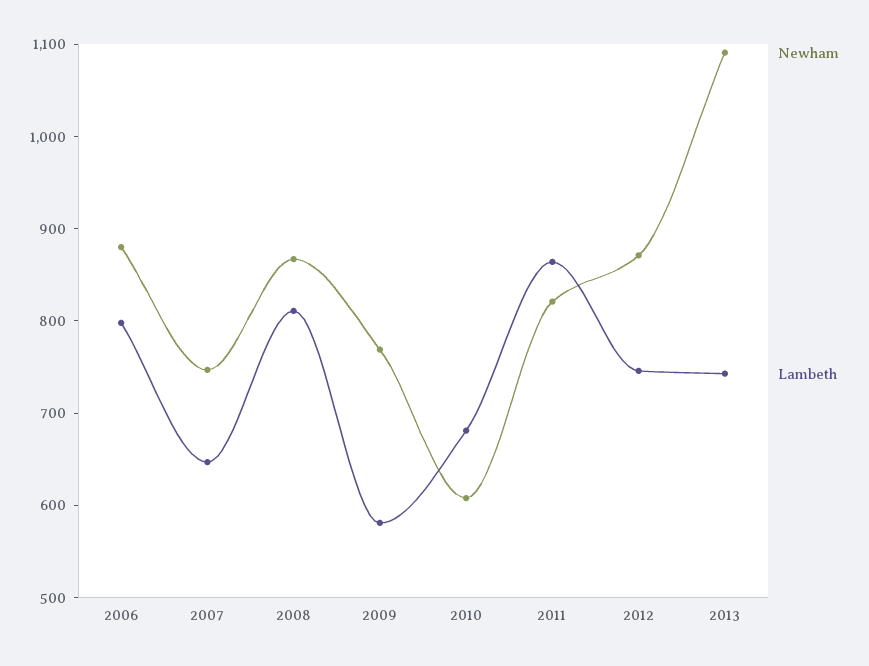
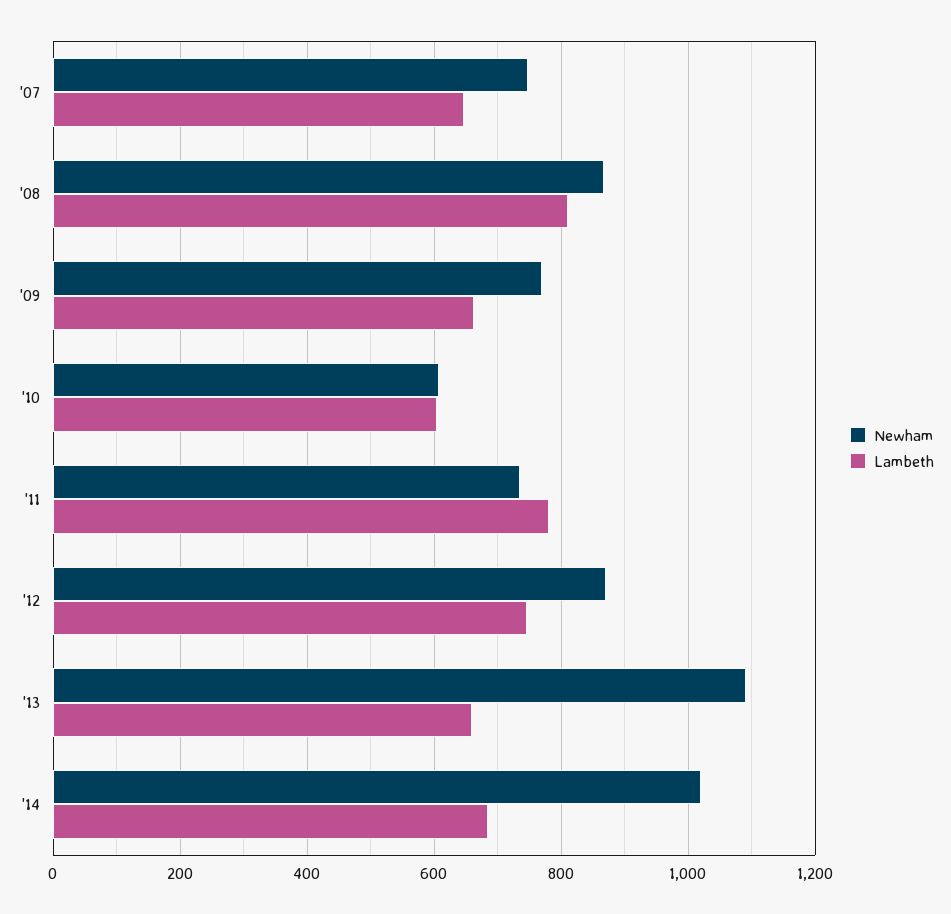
Newham, 2006: 880 -> none
Lambeth, 2006: 800 -> none
Lambeth, 2009: 580 -> 660
Lambeth, 2010: 680 -> 600
Newham, 2011: 820 -> 740
Lambeth, 2011: 860 -> 780
Lambeth, 2013: 740 -> 660
Newham, '14: none -> 1020
Lambeth, '14: none -> 680

